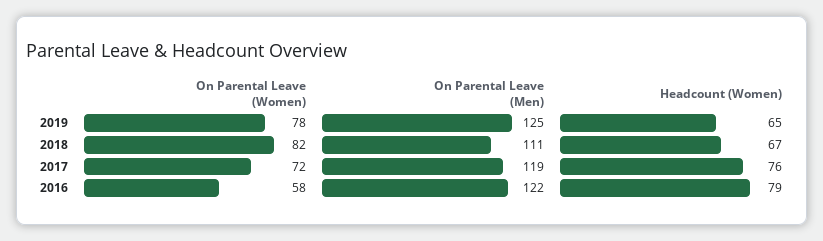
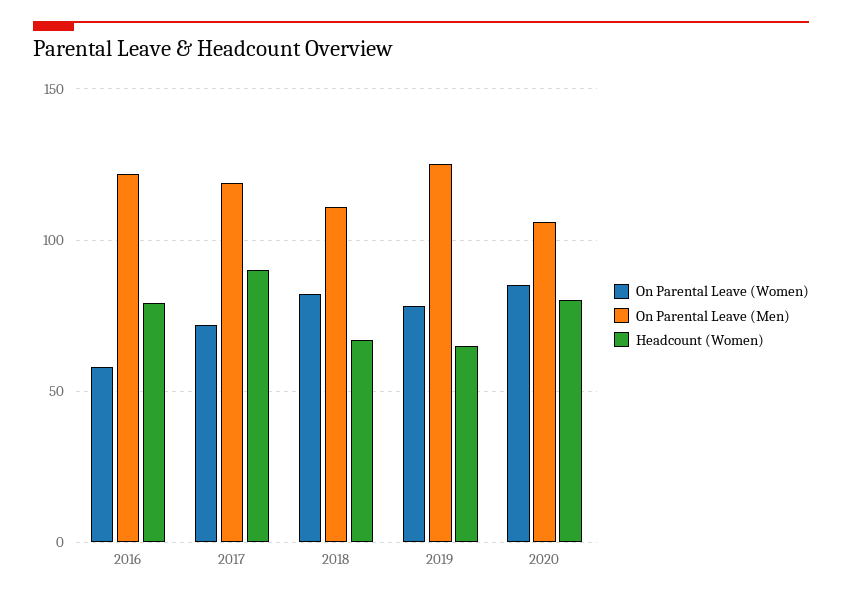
Headcount (Women), 2017: 76 -> 90
On Parental Leave (Women), 2020: none -> 85
On Parental Leave (Men), 2020: none -> 105
Headcount (Women), 2020: none -> 80

